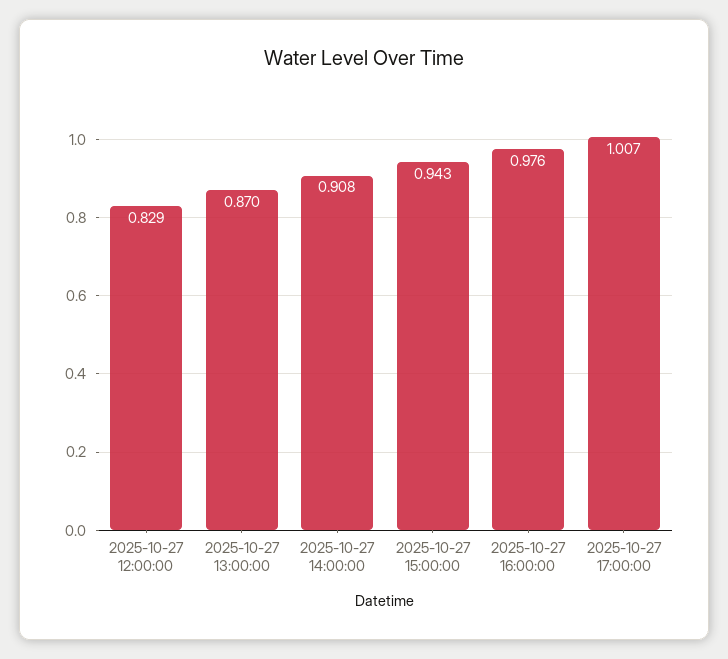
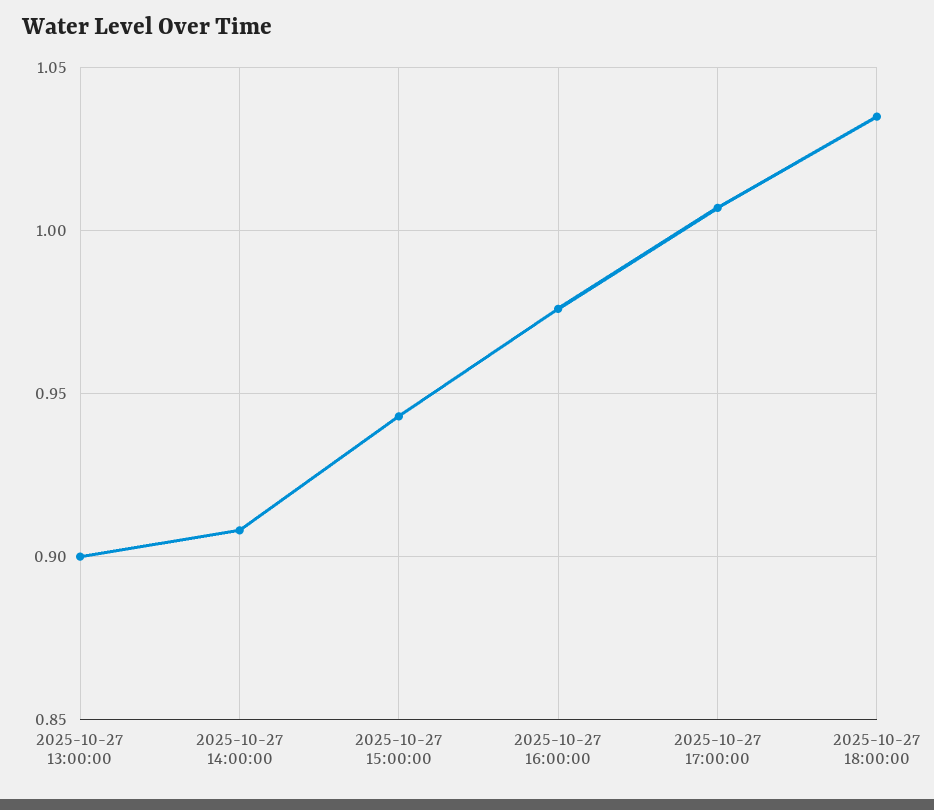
2025-10-27 12:00:00: 0.829 -> none
2025-10-27 13:00:00: 0.87 -> 0.9
2025-10-27 18:00:00: none -> 1.035

